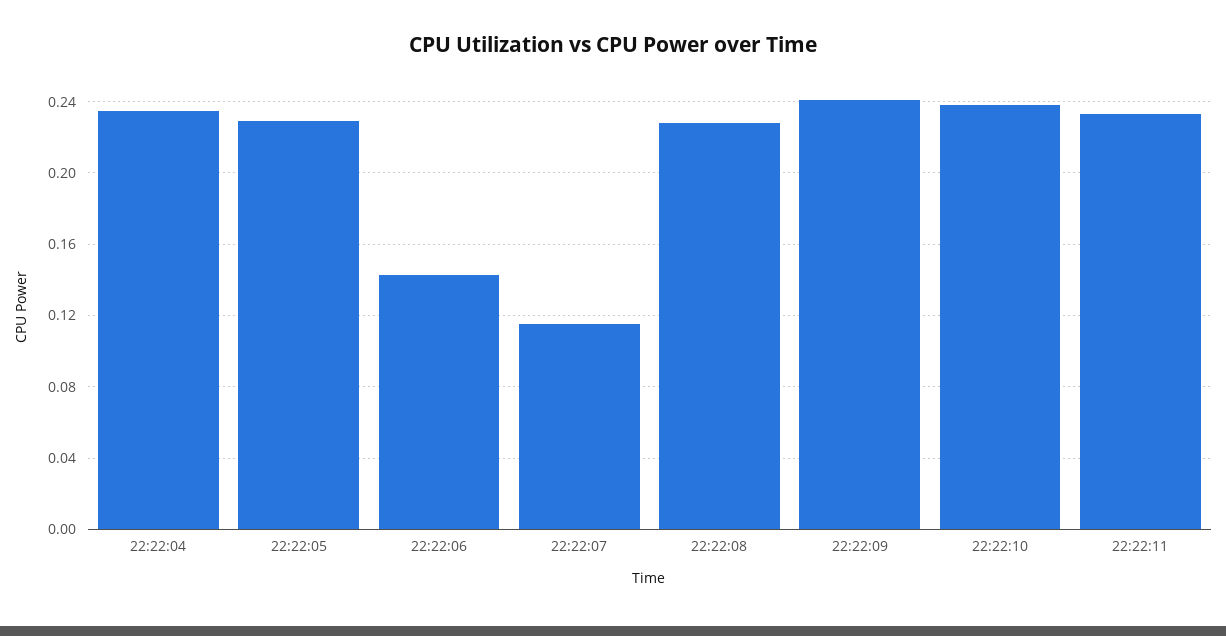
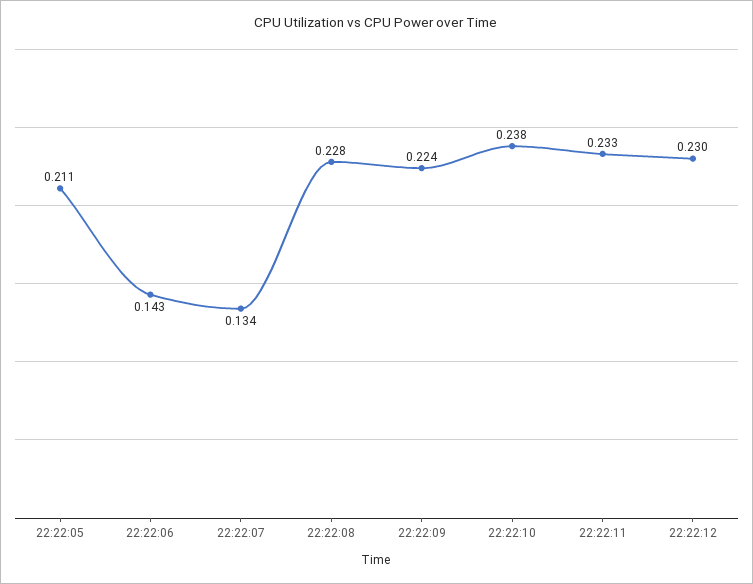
22:22:04: 0.235 -> none
22:22:05: 0.23 -> 0.211
22:22:07: 0.115 -> 0.134
22:22:09: 0.24 -> 0.224
22:22:12: none -> 0.23

